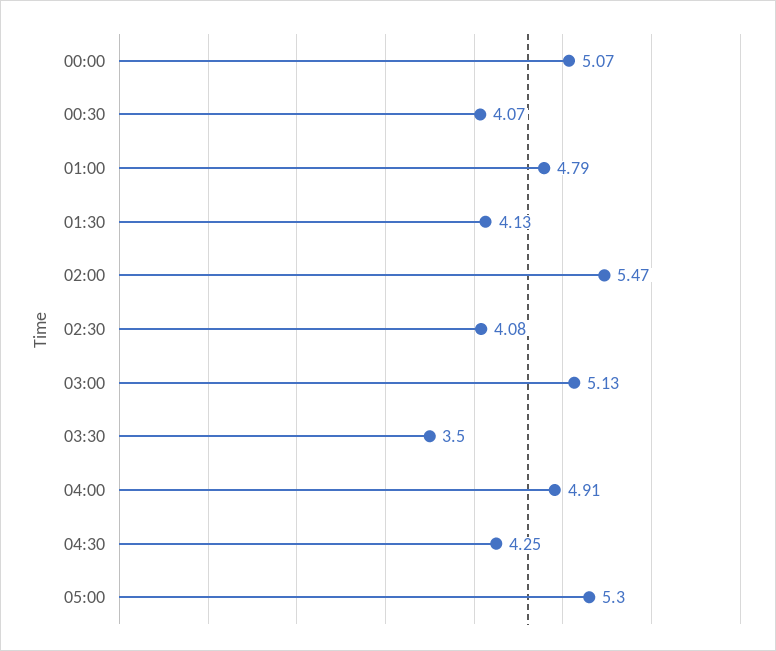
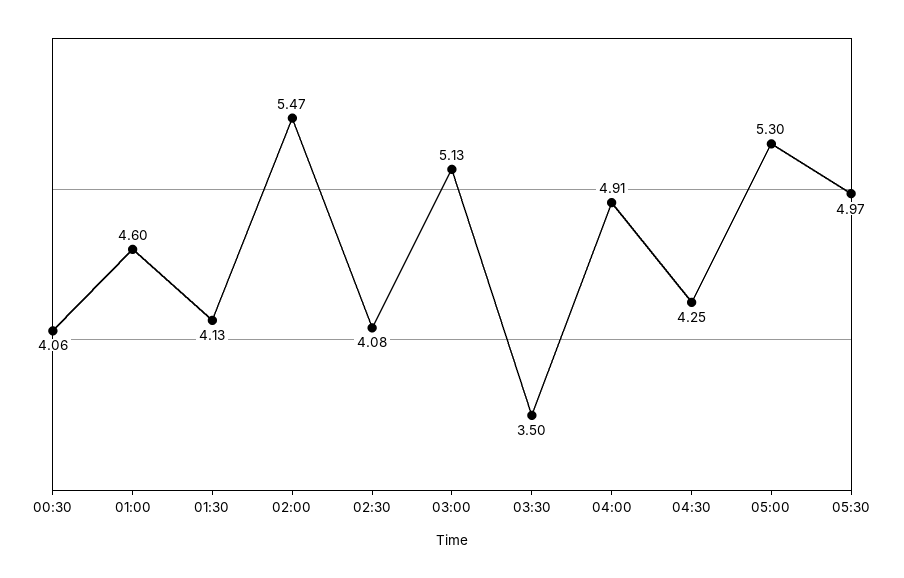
00:00: 5.07 -> none
00:30: 4.07 -> 4.06
01:00: 4.79 -> 4.6
05:30: none -> 4.97

